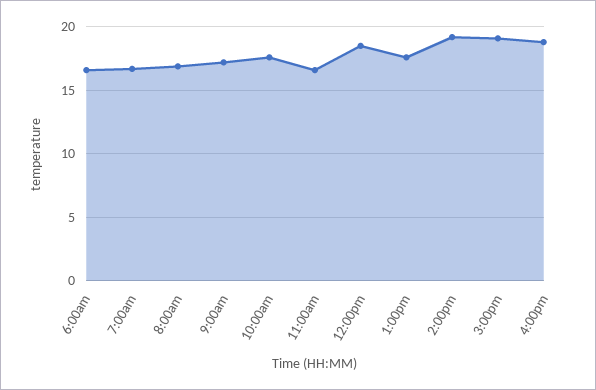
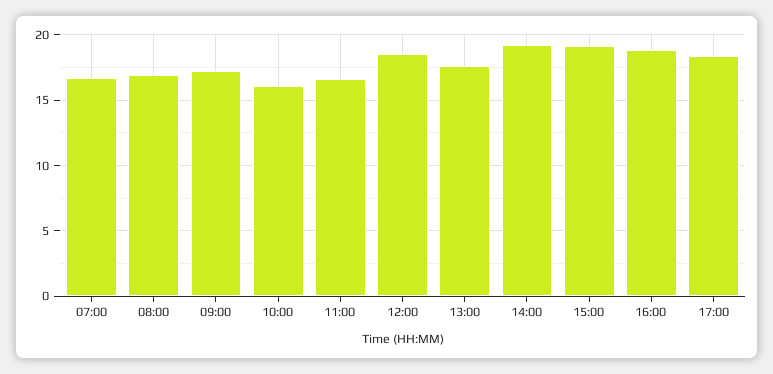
6:00am: 16.5 -> none
10:00am: 17.5 -> 16
17:00: none -> 18.5

